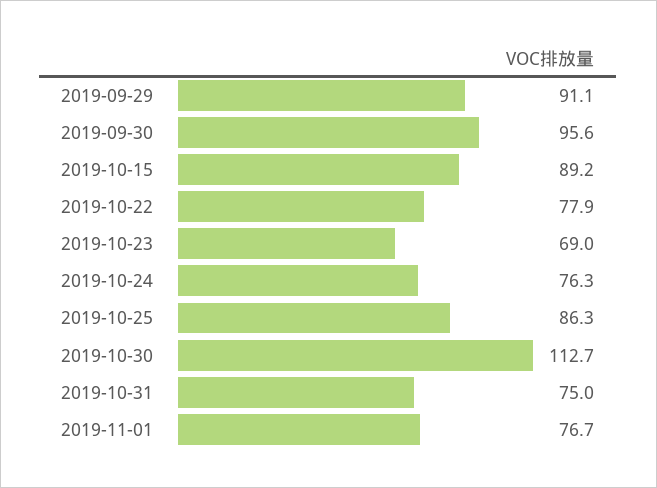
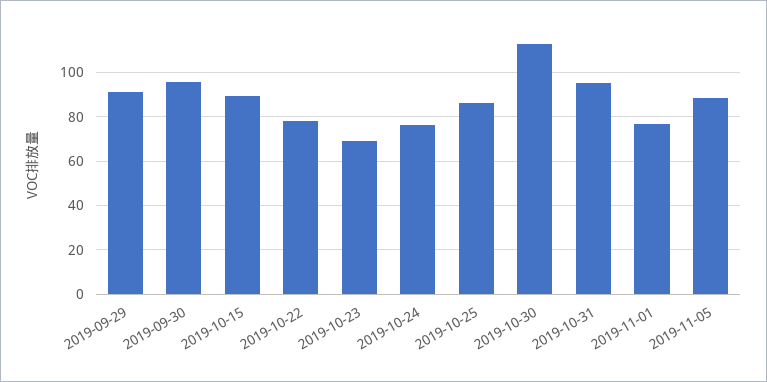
2019-10-31: 75 -> 95
2019-11-05: none -> 90

